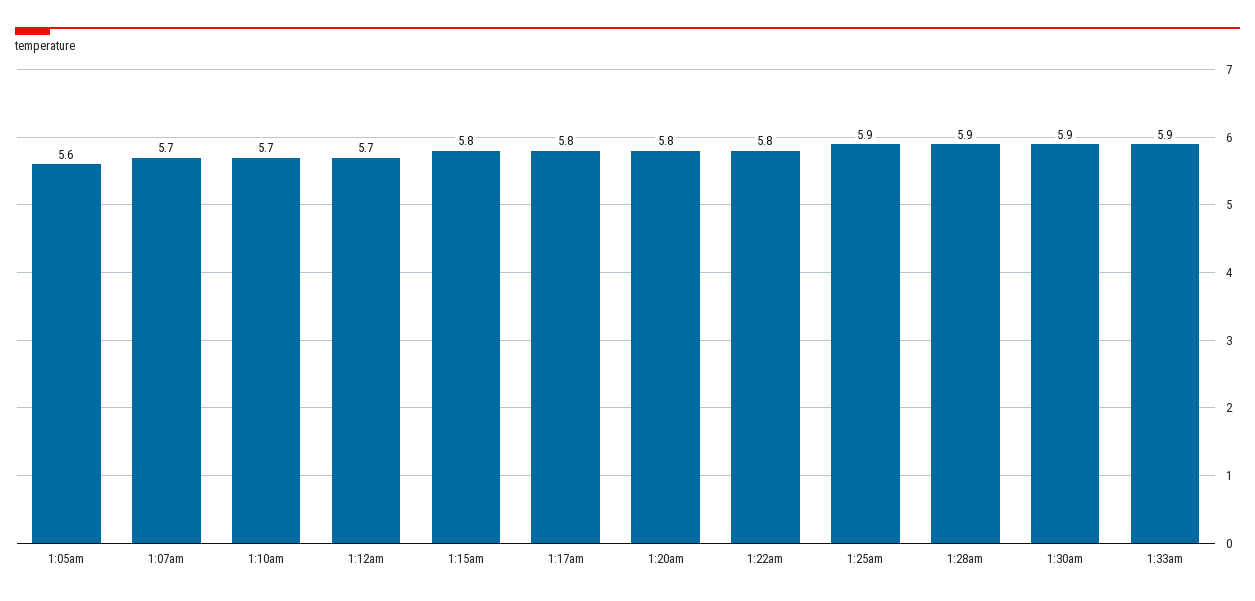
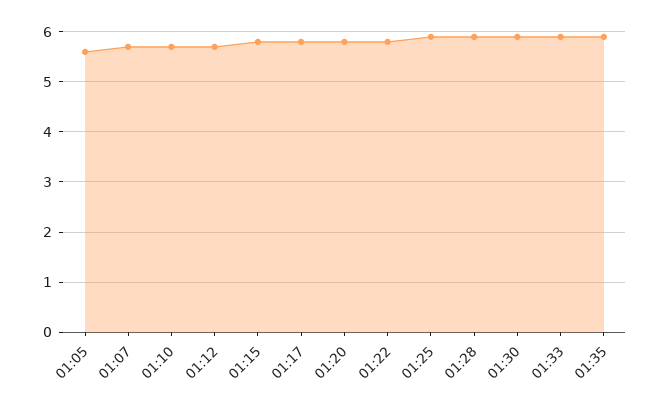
01:35: none -> 6

